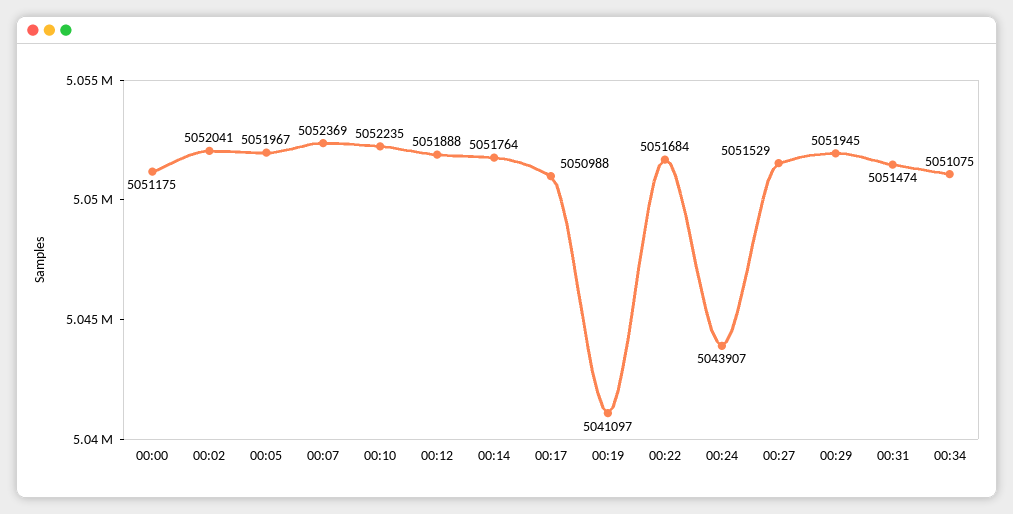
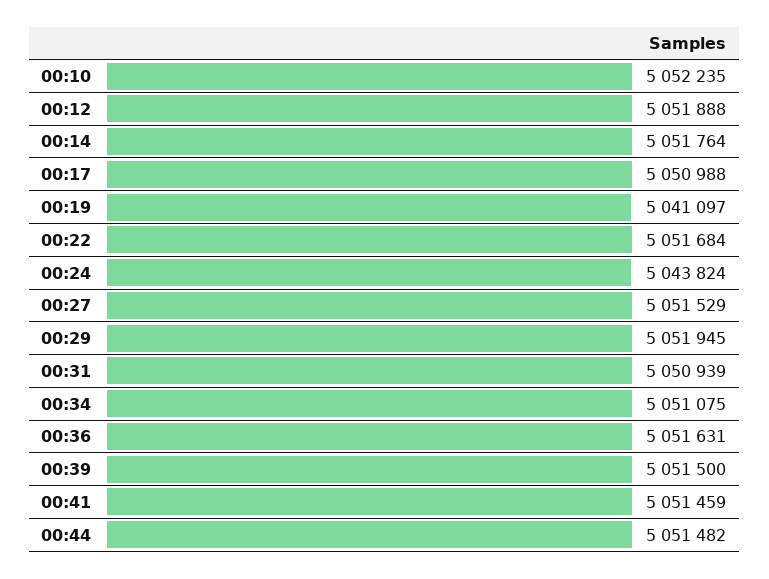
00:00: 5051175 -> none
00:02: 5052041 -> none
00:05: 5051967 -> none
00:07: 5052369 -> none
00:24: 5043907 -> 5043824
00:31: 5051474 -> 5050939
00:36: none -> 5051631
00:39: none -> 5051500
00:41: none -> 5051459
00:44: none -> 5051482

